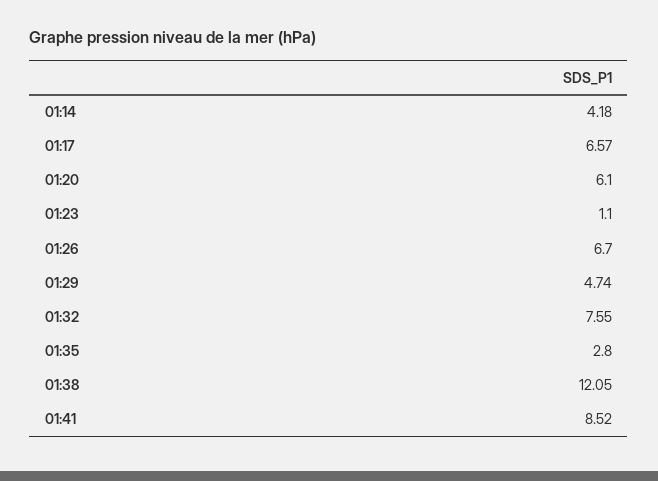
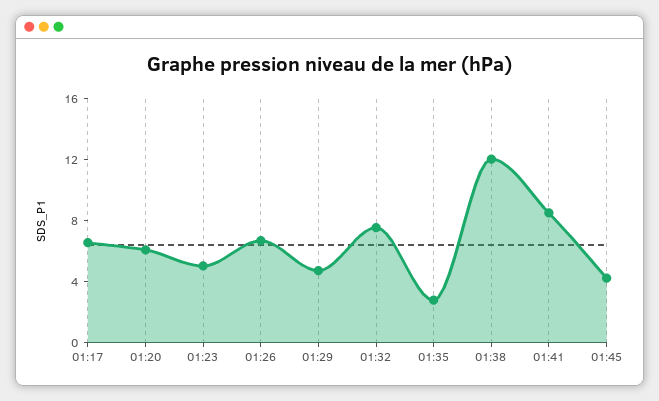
01:14: 4.18 -> none
01:23: 1.1 -> 5
01:45: none -> 4

